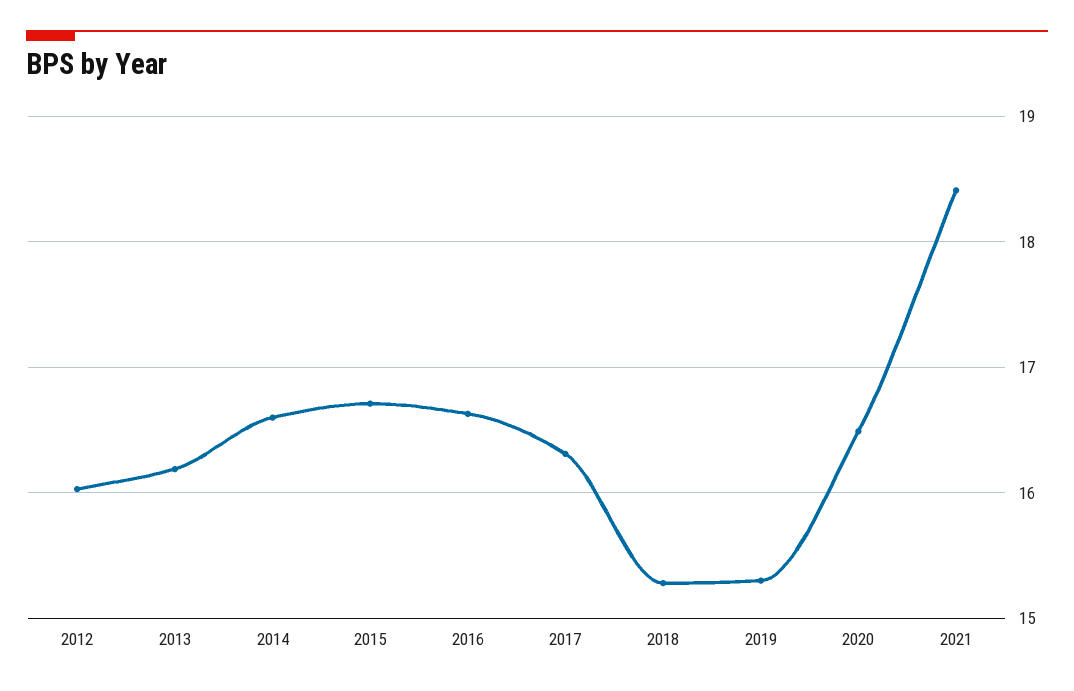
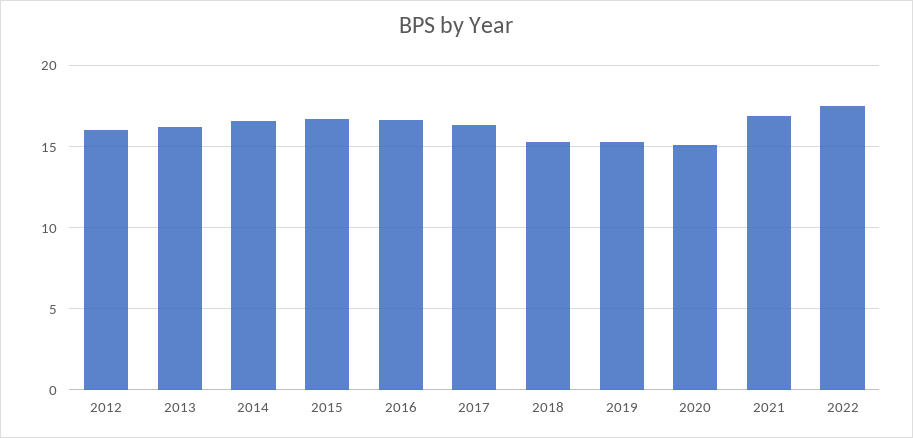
2020: 16.5 -> 15
2021: 18.4 -> 17
2022: none -> 17.5

